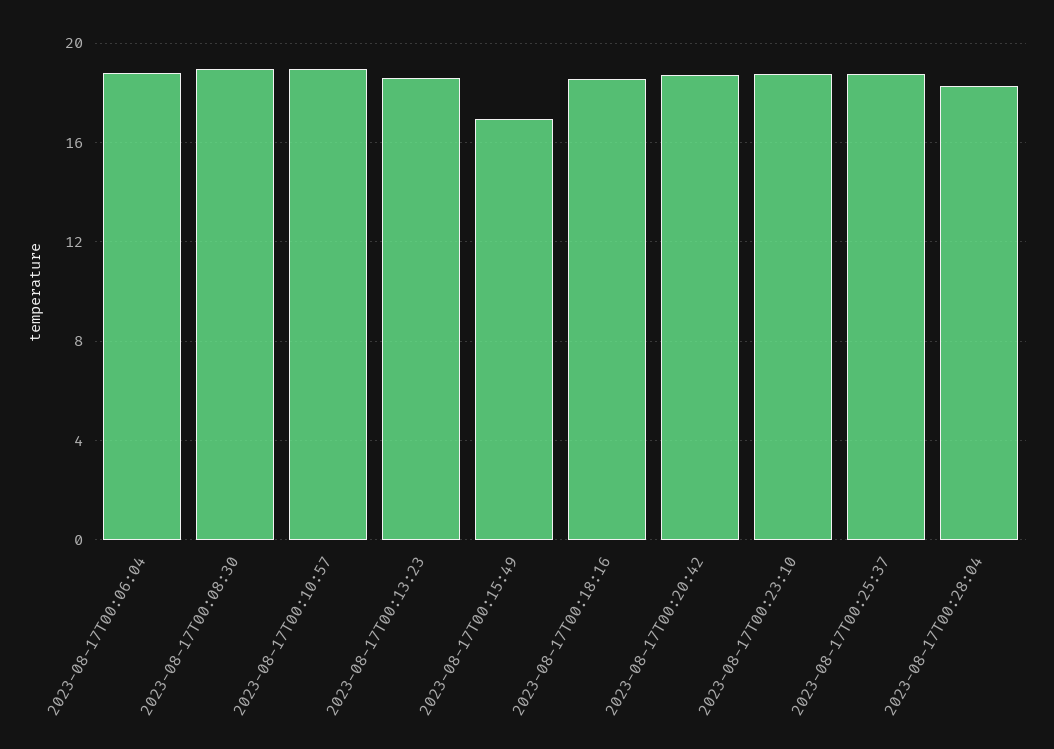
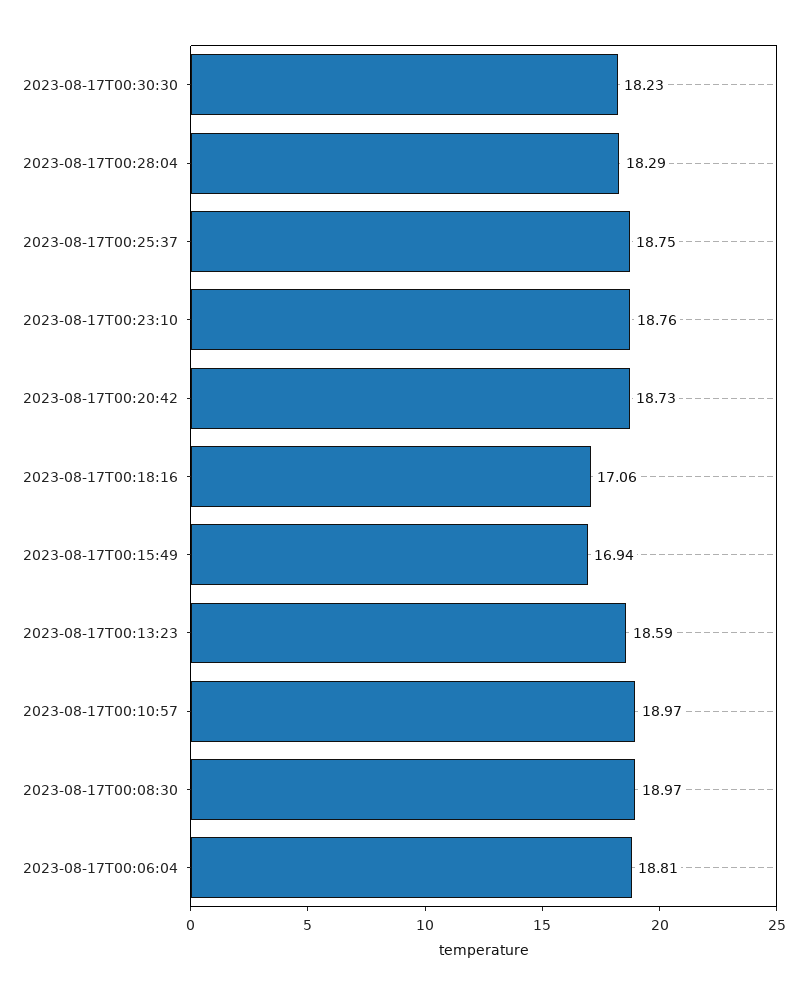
2023-08-17T00:18:16: 18.5 -> 17.06
2023-08-17T00:30:30: none -> 18.23

